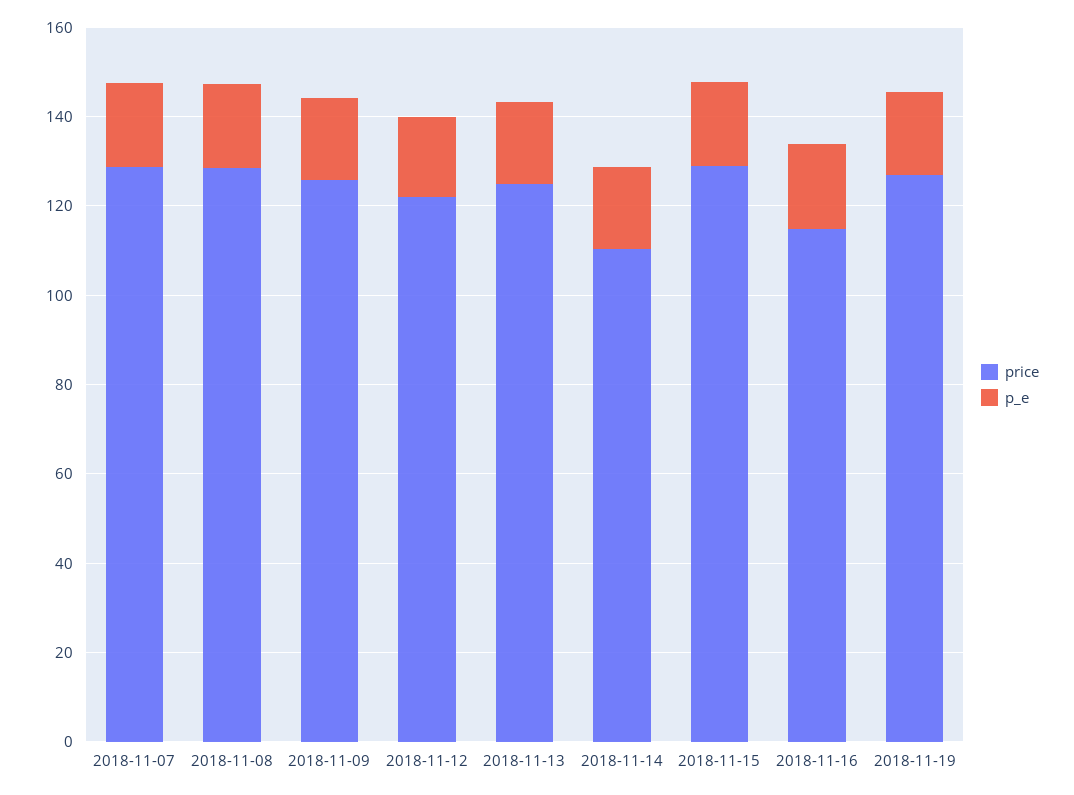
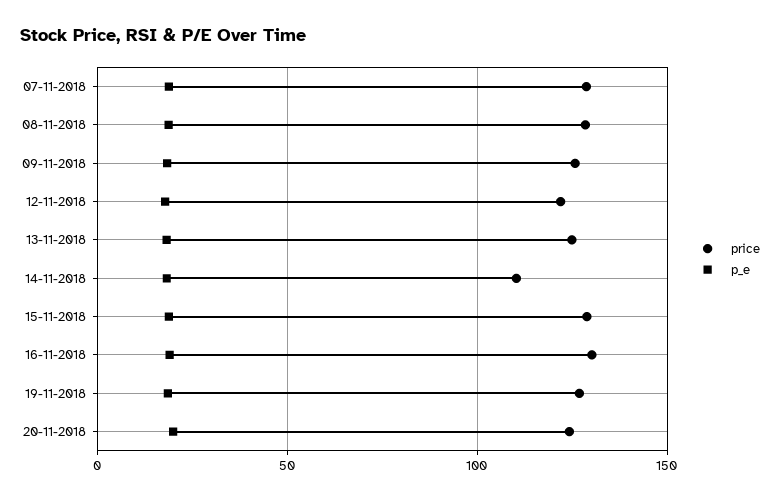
price, 2018-11-16: 115 -> 130
price, 20-11-2018: none -> 125
p_e, 20-11-2018: none -> 20

